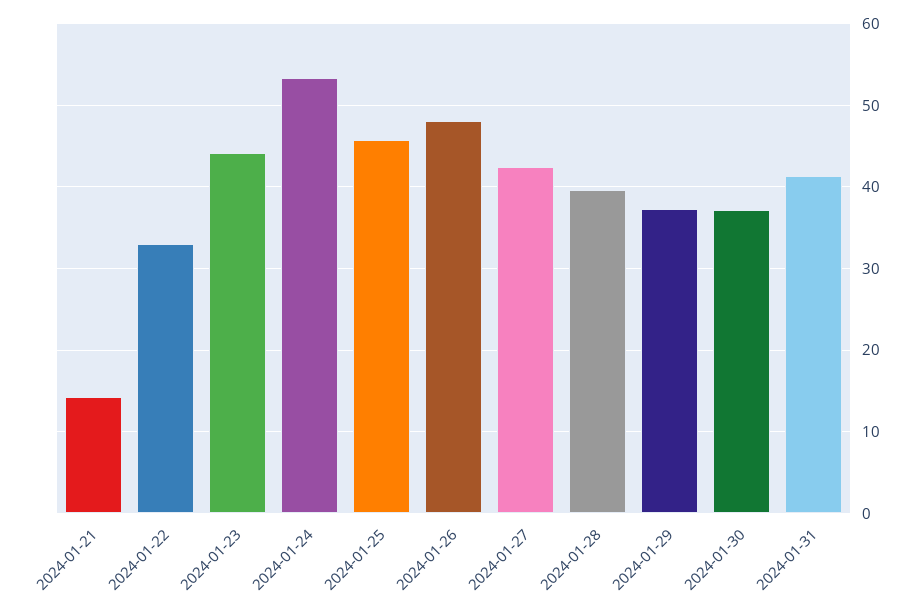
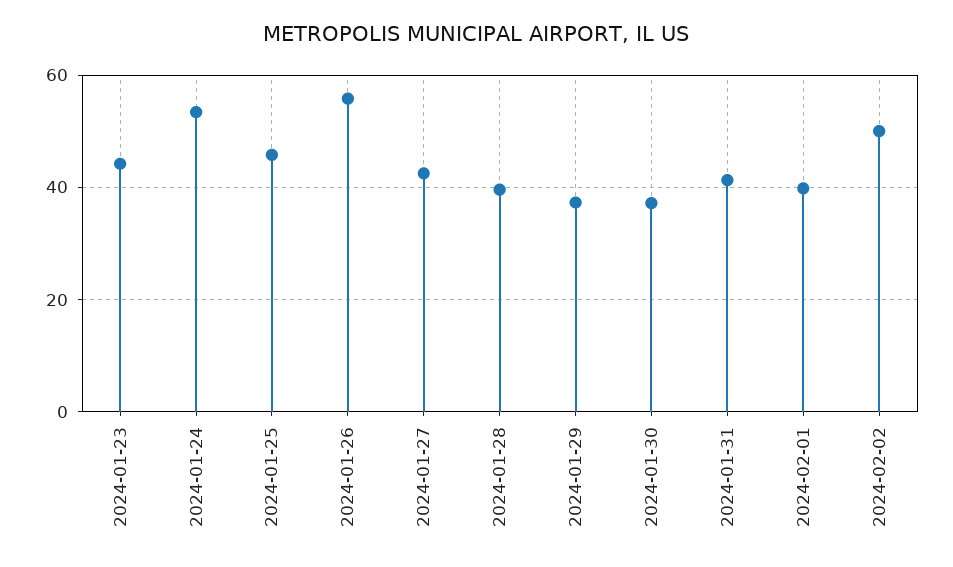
2024-01-21: 14 -> none
2024-01-22: 33 -> none
2024-01-26: 48 -> 56
2024-02-01: none -> 40
2024-02-02: none -> 50

